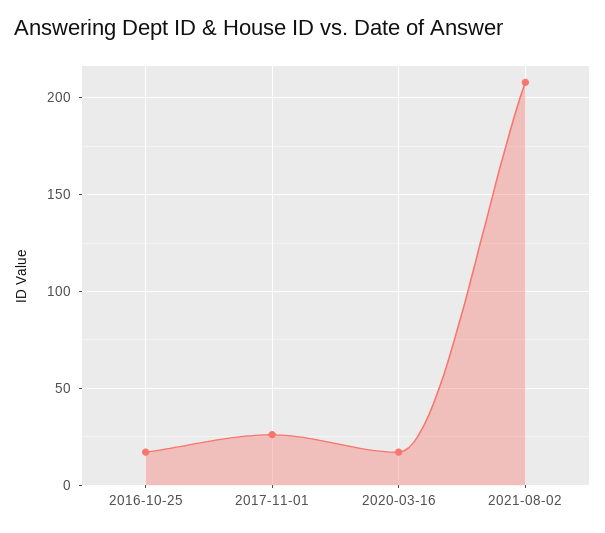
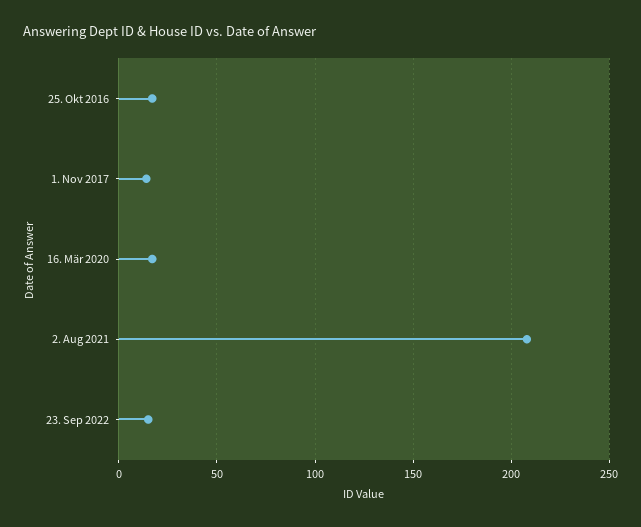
2017-11-01: 25 -> 15
23. Sep 2022: none -> 15

